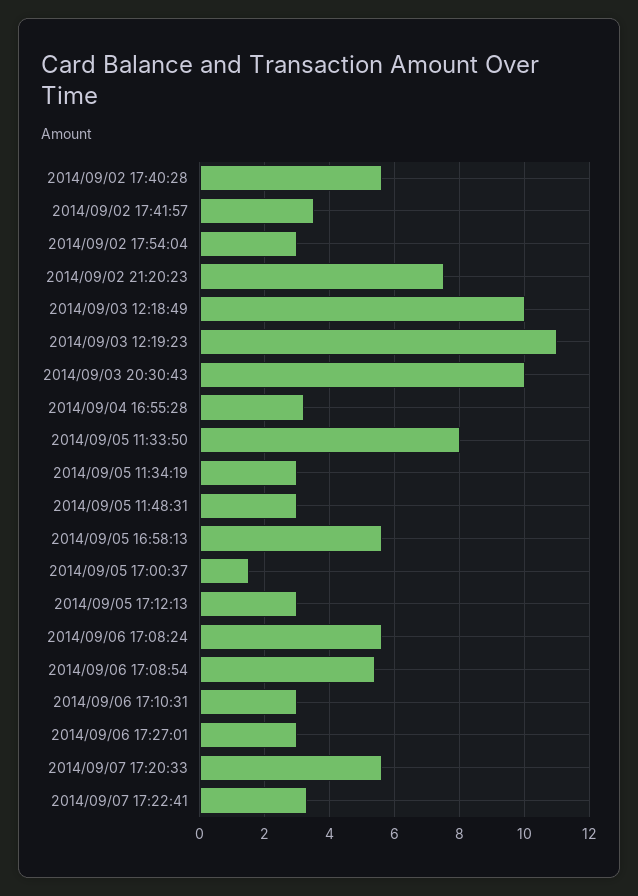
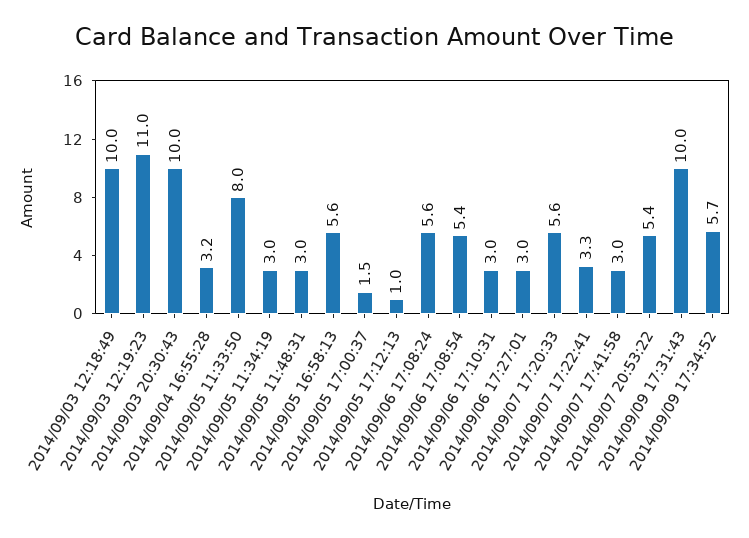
2014/09/02 17:40:28: 5.5 -> none
2014/09/02 17:41:57: 3.5 -> none
2014/09/02 17:54:04: 3 -> none
2014/09/02 21:20:23: 7.5 -> none
2014/09/05 17:12:13: 3 -> 1
2014/09/07 17:41:58: none -> 3
2014/09/07 20:53:22: none -> 5.4
2014/09/09 17:31:43: none -> 10
2014/09/09 17:34:52: none -> 5.7

